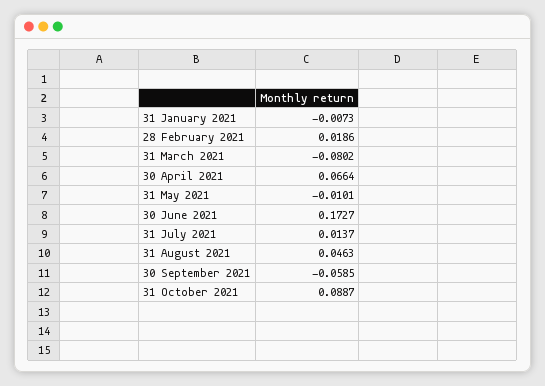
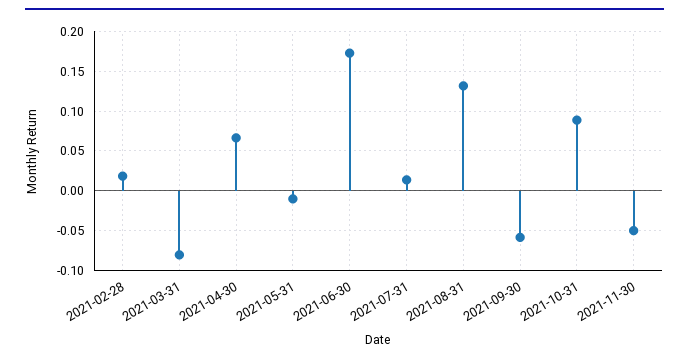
31 January 2021: -0.0073 -> none
31 August 2021: 0.0463 -> 0.13
2021-11-30: none -> -0.05

